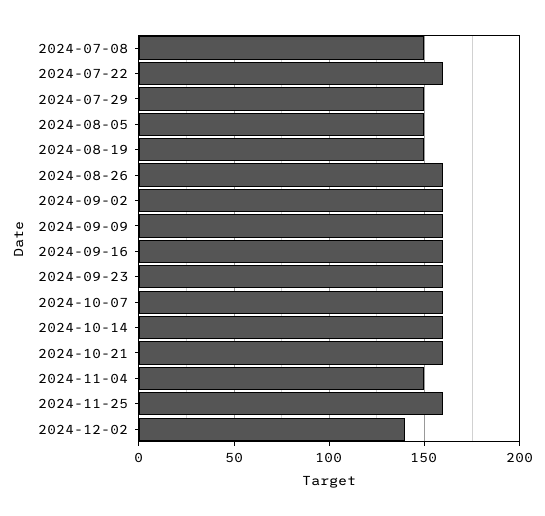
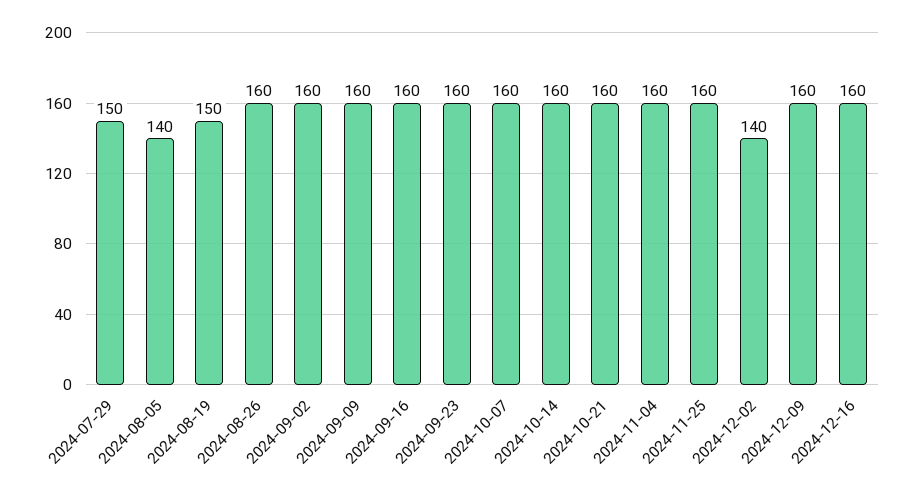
2024-07-08: 150 -> none
2024-07-22: 160 -> none
2024-08-05: 150 -> 140
2024-11-04: 150 -> 160
2024-12-09: none -> 160
2024-12-16: none -> 160

